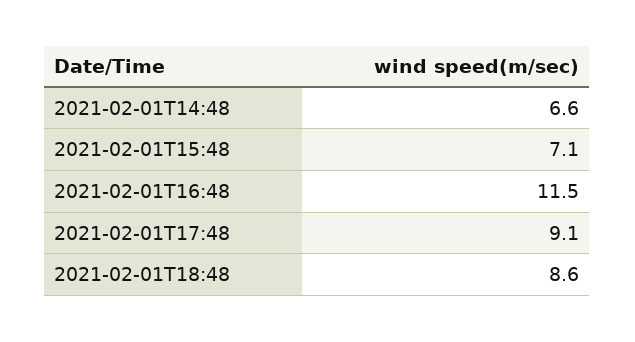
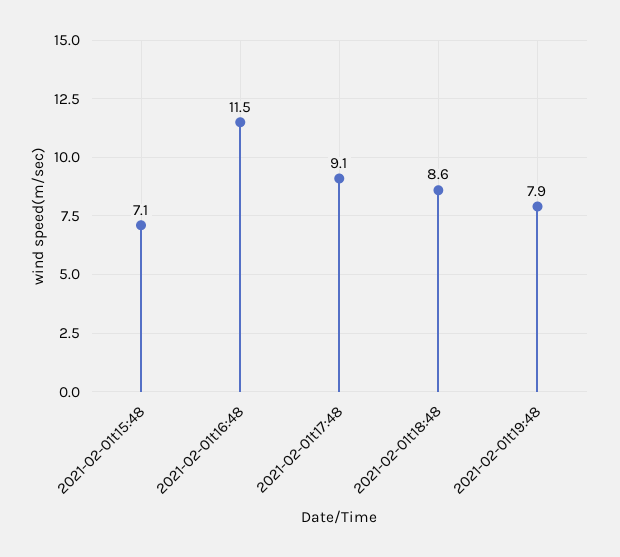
2021-02-01T14:48: 6.6 -> none
2021-02-01t19:48: none -> 7.9

